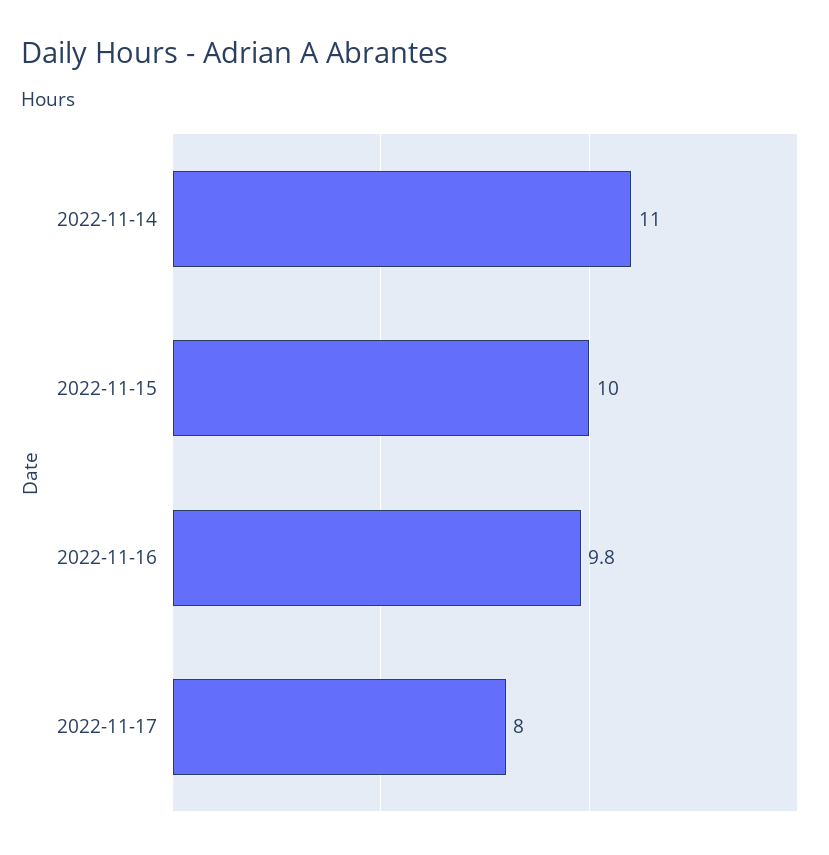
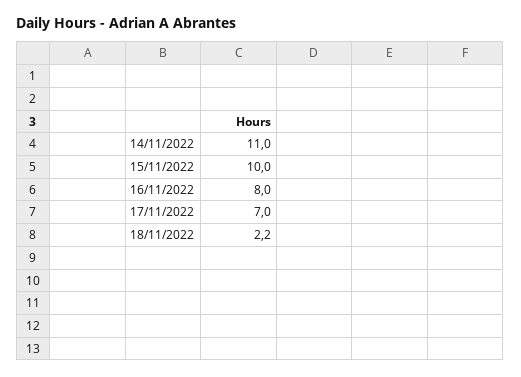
2022-11-16: 9.8 -> 8
2022-11-17: 8 -> 7
18/11/2022: none -> 2.2

